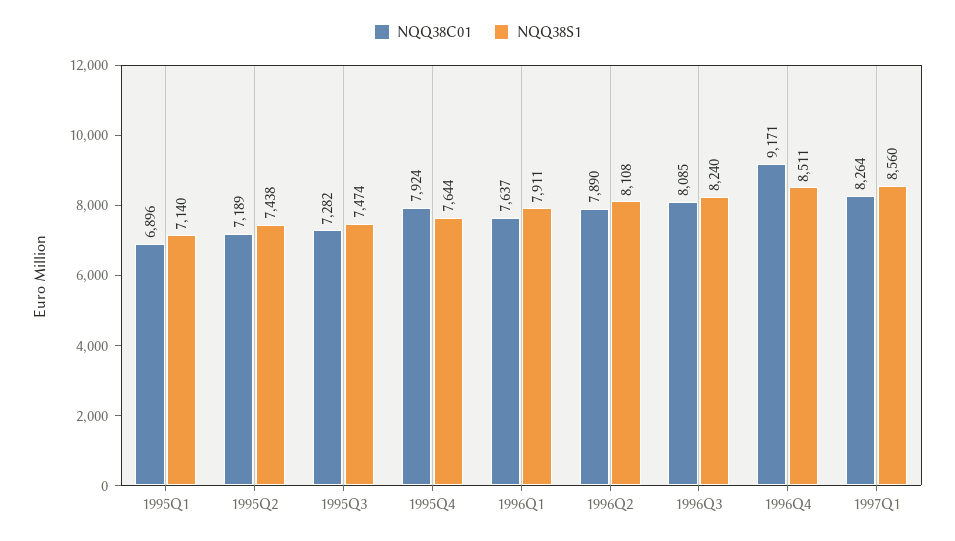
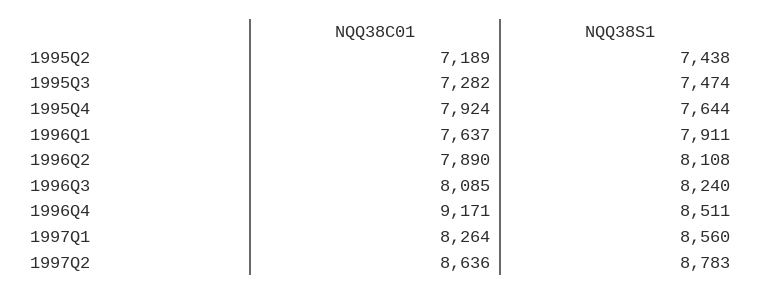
NQQ38C01, 1995Q1: 6896 -> none
NQQ38S1, 1995Q1: 7140 -> none
NQQ38C01, 1997Q2: none -> 8636
NQQ38S1, 1997Q2: none -> 8783

